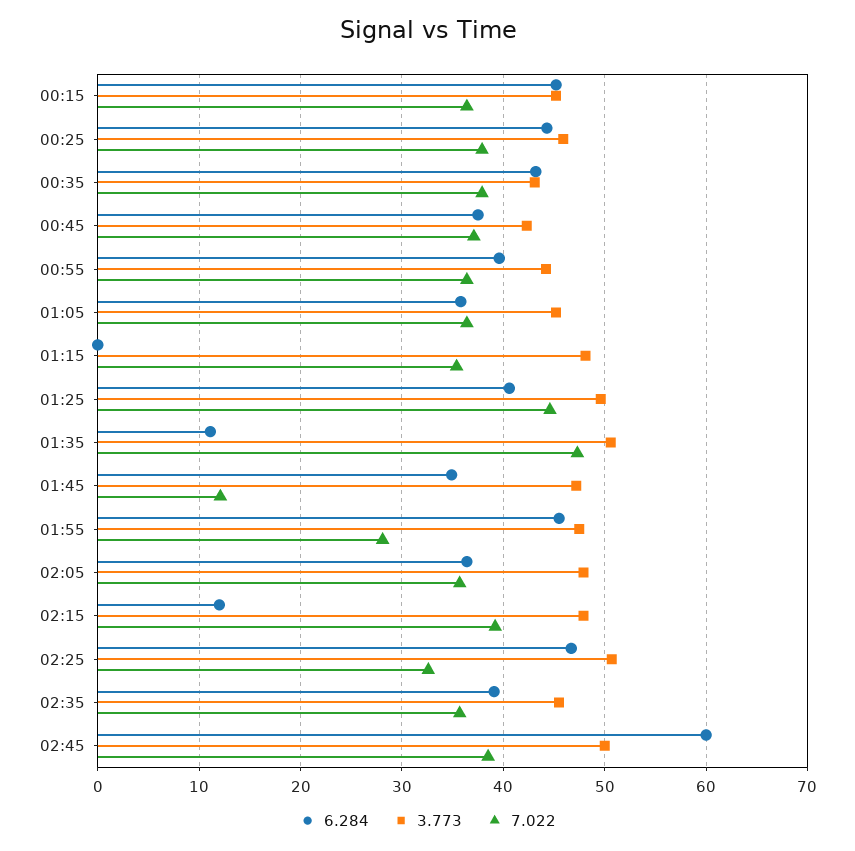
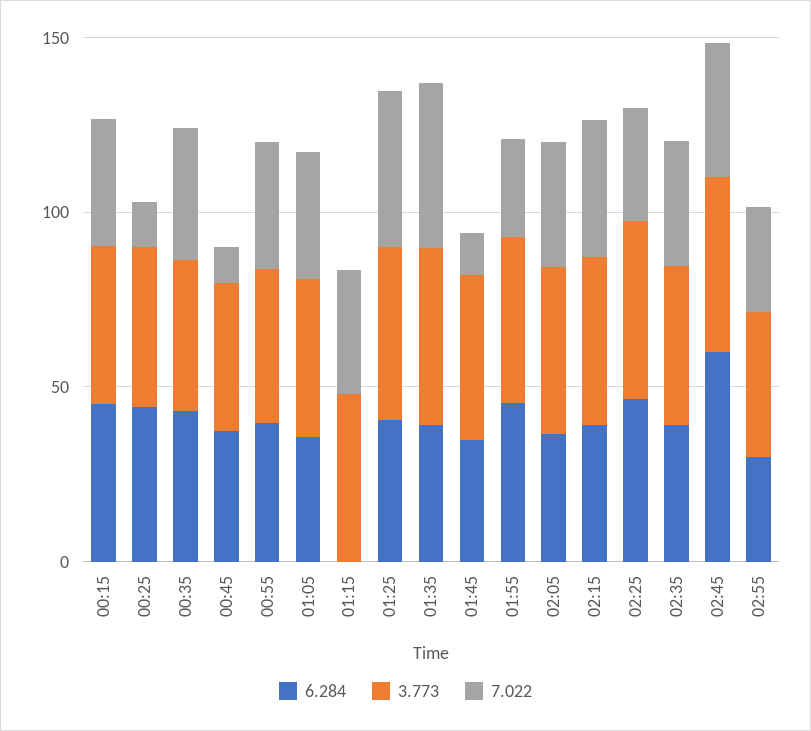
7.022, 00:25: 38 -> 10
7.022, 00:45: 37 -> 10
6.284, 01:35: 11 -> 40
6.284, 02:15: 12 -> 40
6.284, 02:55: none -> 30
3.773, 02:55: none -> 40
7.022, 02:55: none -> 30

